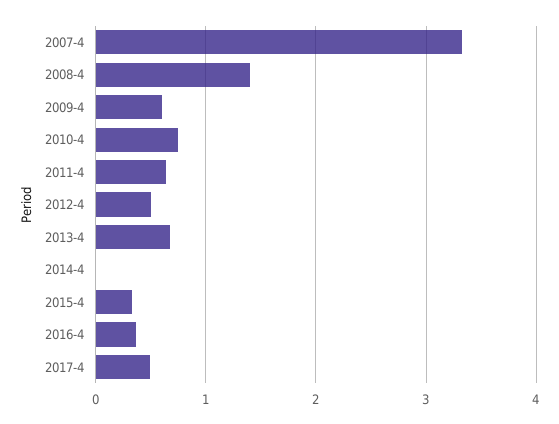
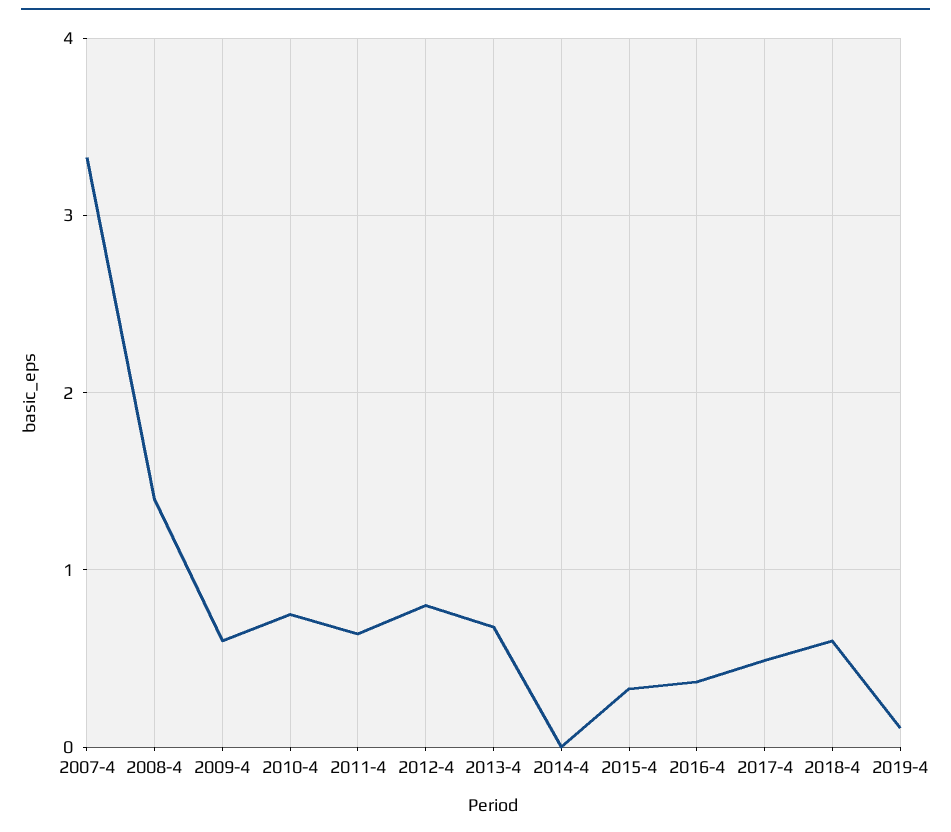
2012-4: 0.5 -> 0.8
2018-4: none -> 0.6
2019-4: none -> 0.1

